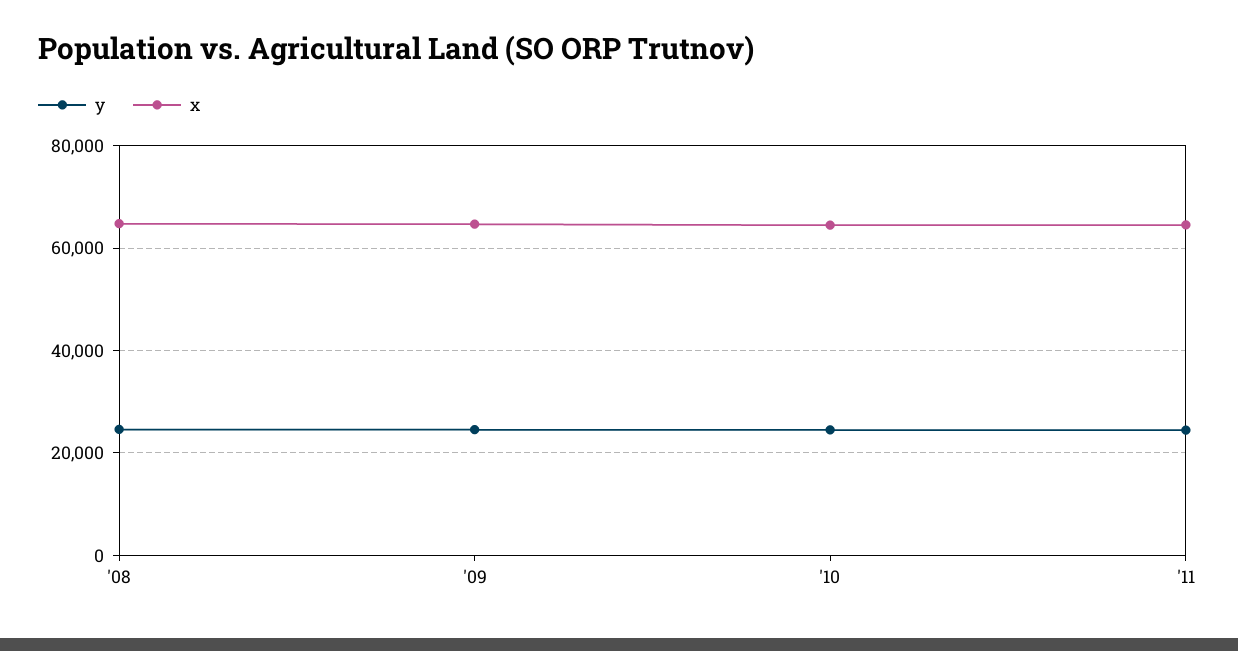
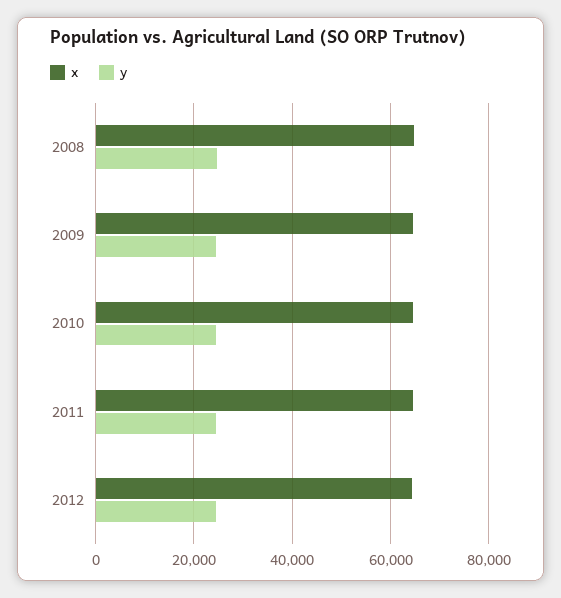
x, 2012: none -> 64000
y, 2012: none -> 24000

